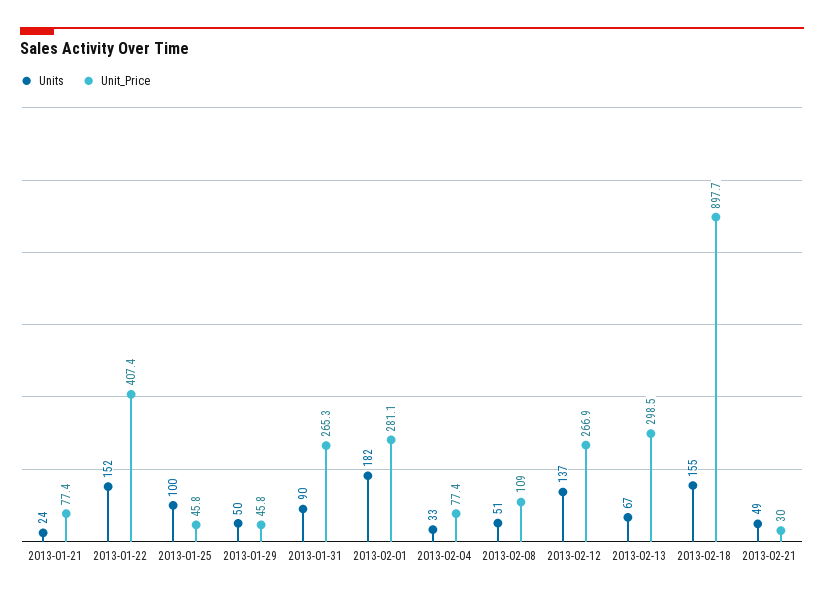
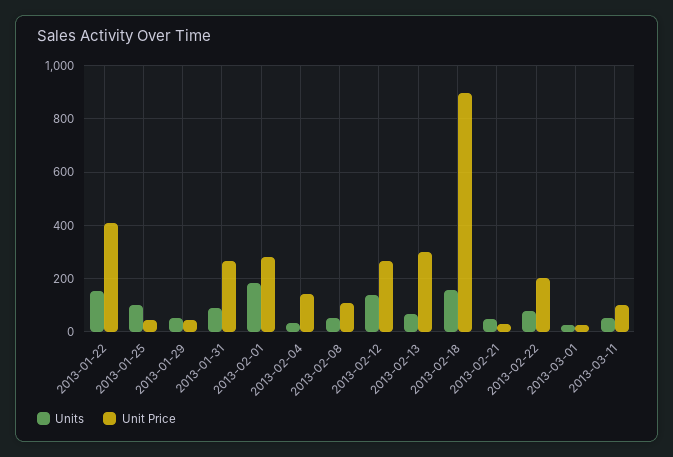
Units, 2013-01-21: 24 -> none
Unit_Price, 2013-01-21: 77.4 -> none
Unit_Price, 2013-02-04: 77.4 -> 150
Units, 2013-02-22: none -> 75
Unit_Price, 2013-02-22: none -> 200
Units, 2013-03-01: none -> 25
Unit_Price, 2013-03-01: none -> 25
Units, 2013-03-11: none -> 50
Unit_Price, 2013-03-11: none -> 100

